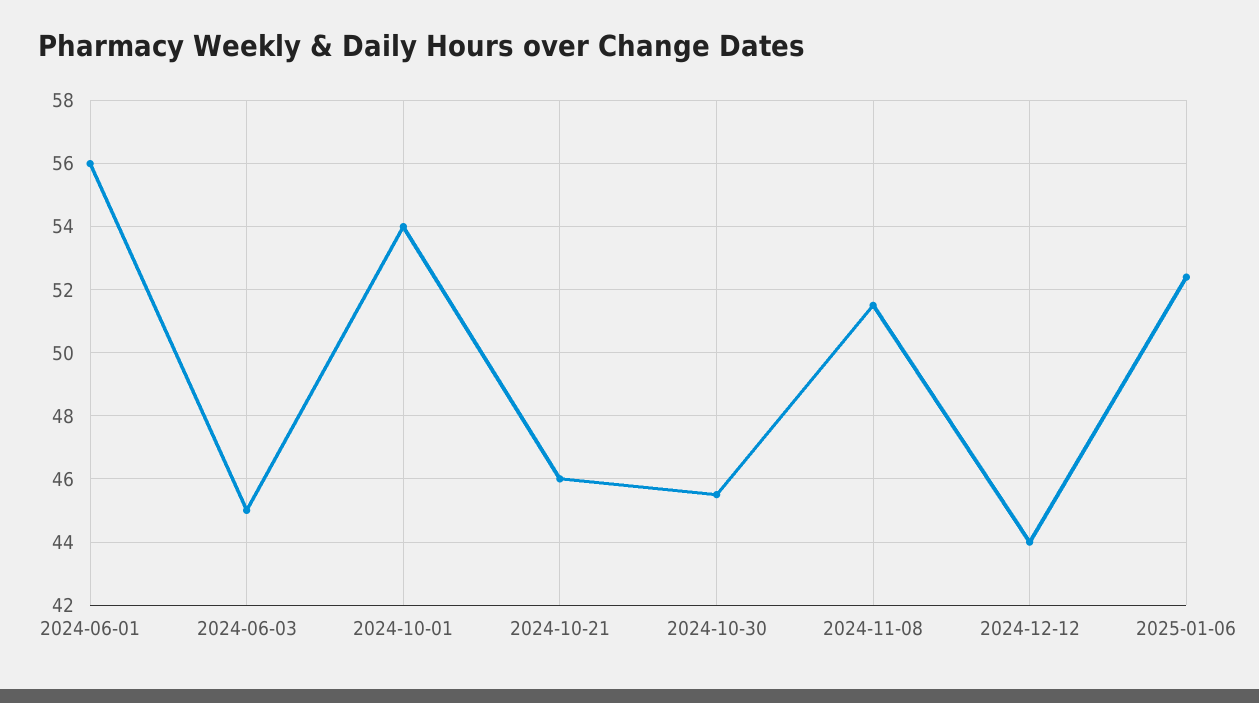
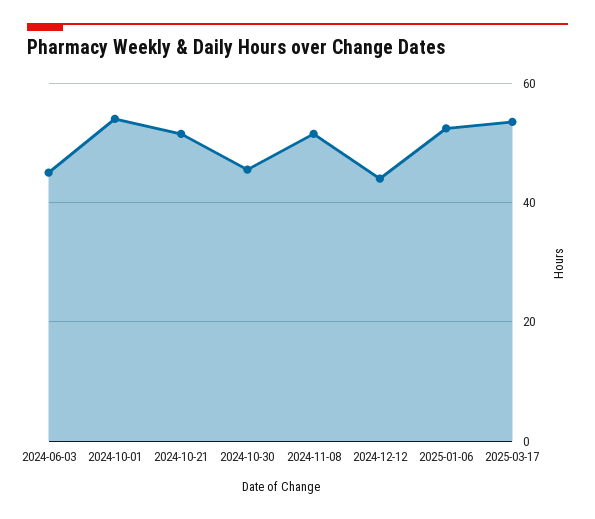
2024-06-01: 56 -> none
2024-10-21: 46 -> 52
2025-03-17: none -> 54

